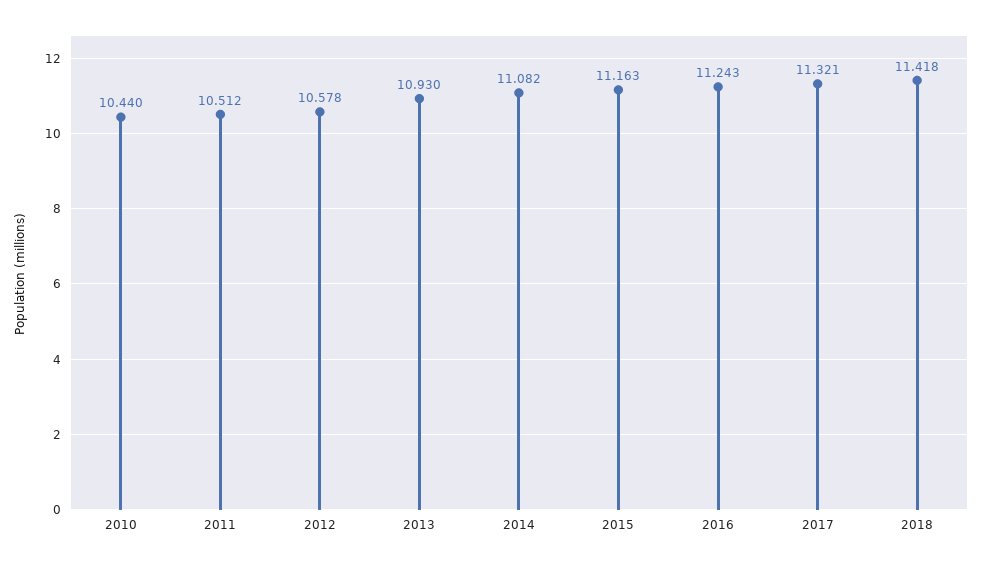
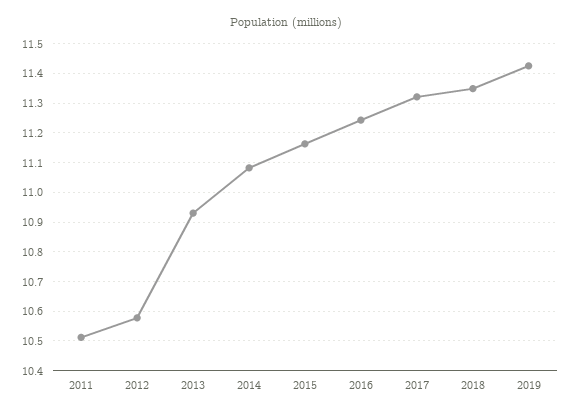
2010: 10.44 -> none
2018: 11.418 -> 11.35
2019: none -> 11.425

